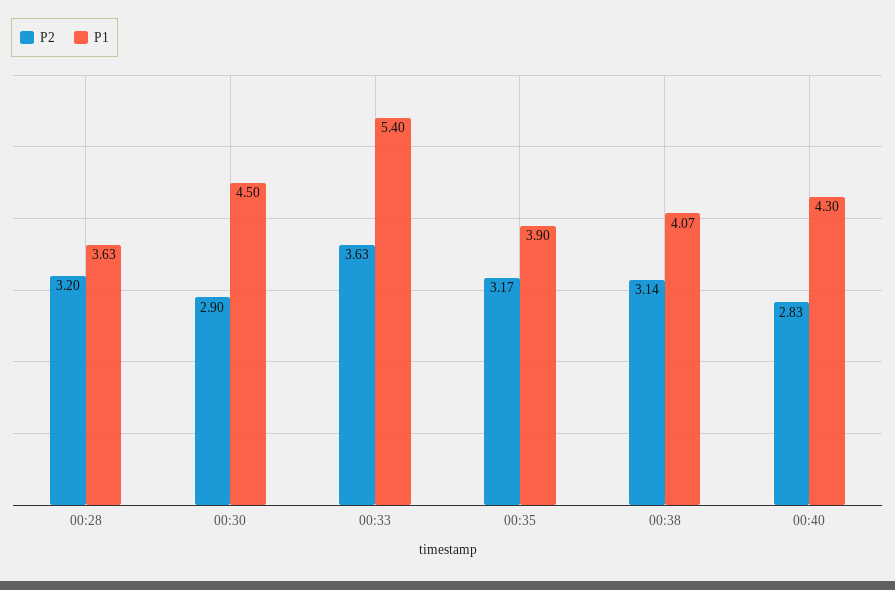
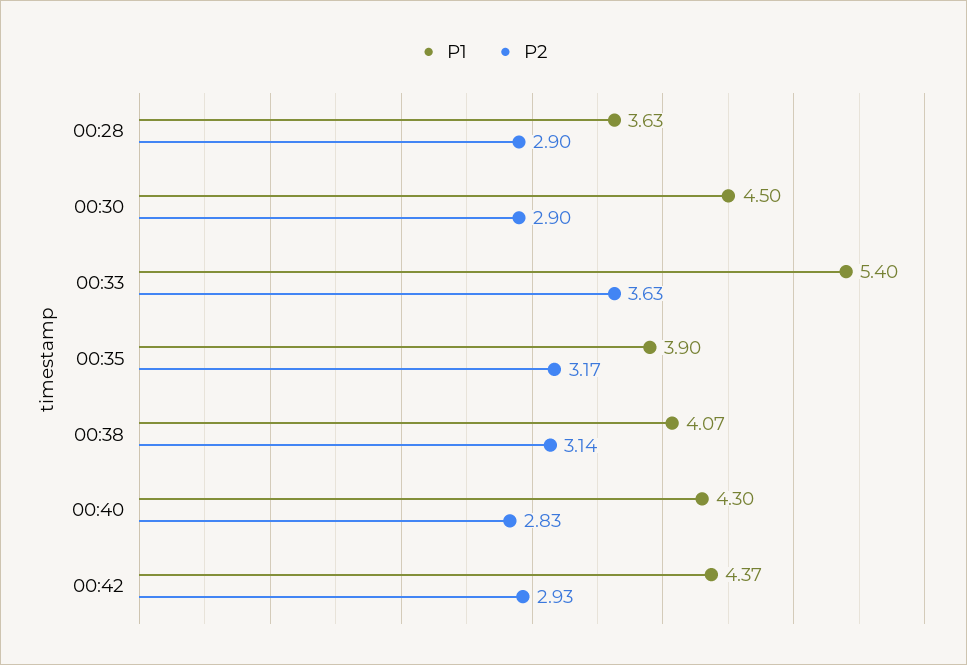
P2, 00:28: 3.2 -> 2.9
P1, 00:42: none -> 4.37
P2, 00:42: none -> 2.93

